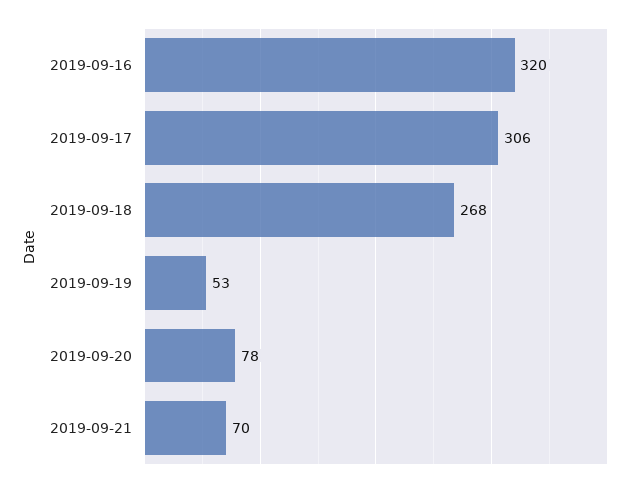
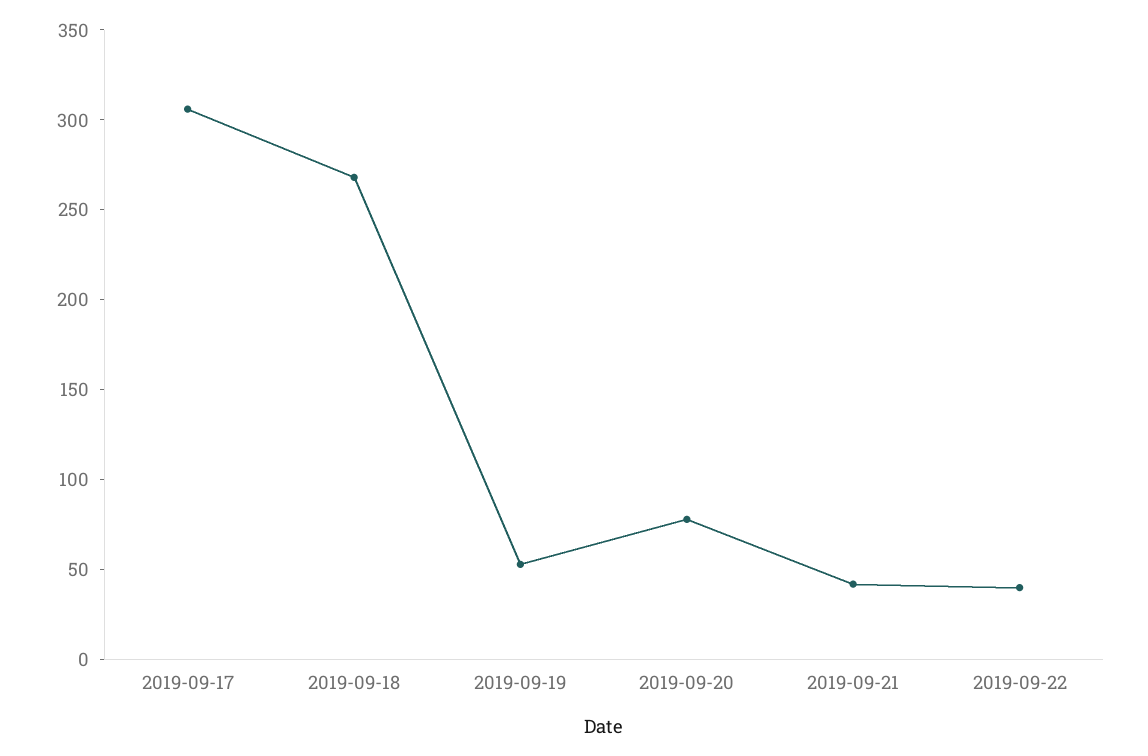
2019-09-16: 320 -> none
2019-09-21: 70 -> 40
2019-09-22: none -> 40

